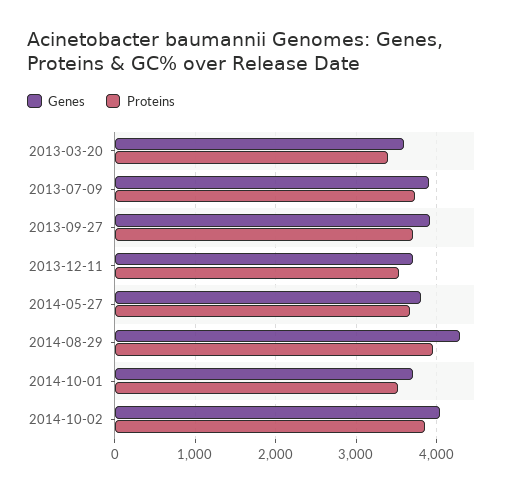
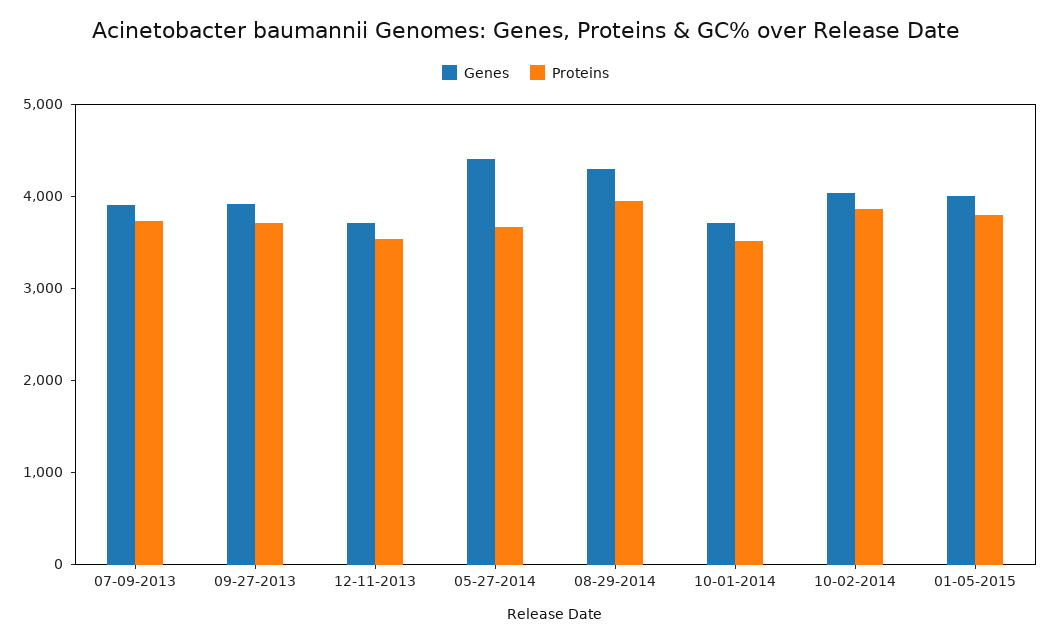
Genes, 2013-03-20: 3600 -> none
Proteins, 2013-03-20: 3400 -> none
Genes, 2014-05-27: 3800 -> 4400
Genes, 01-05-2015: none -> 4000
Proteins, 01-05-2015: none -> 3800

